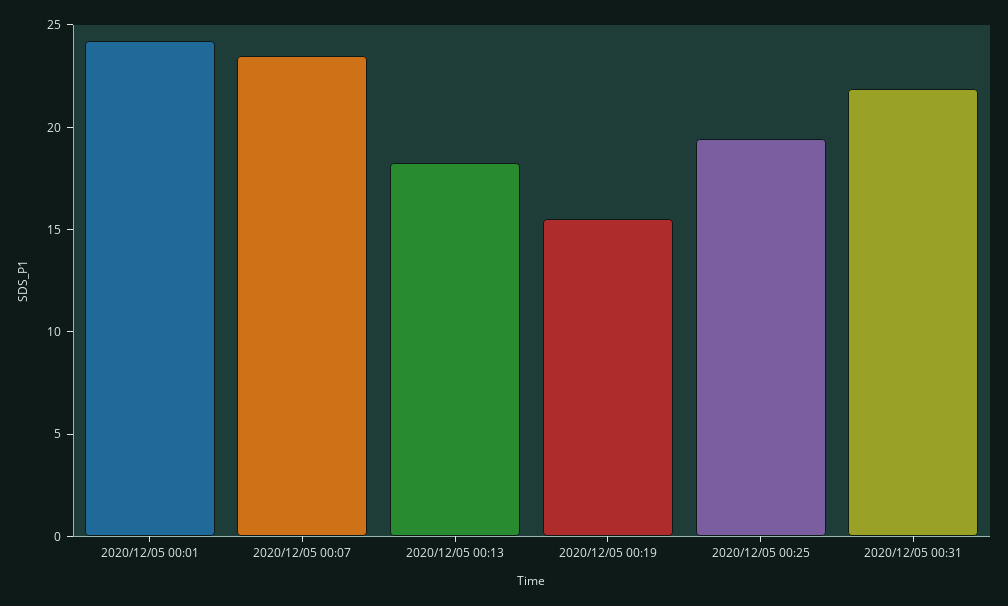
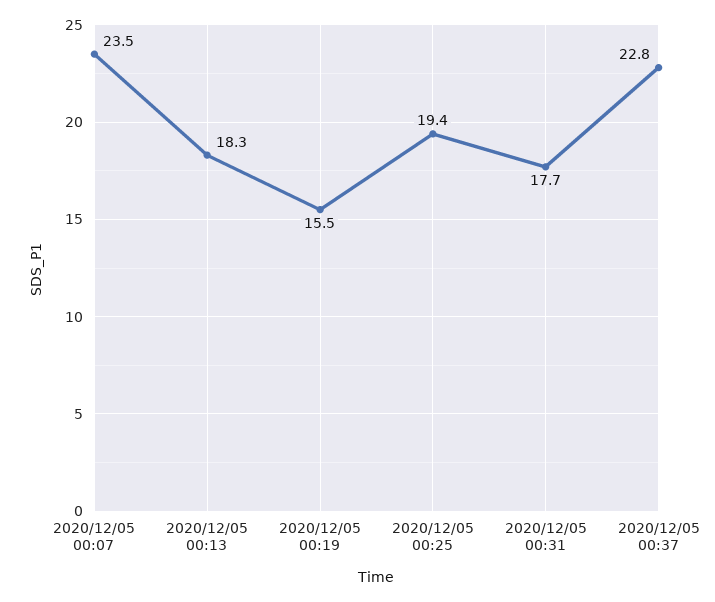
2020/12/05 00:01: 24 -> none
2020/12/05 00:31: 22 -> 17.7
2020/12/05 00:37: none -> 22.8

